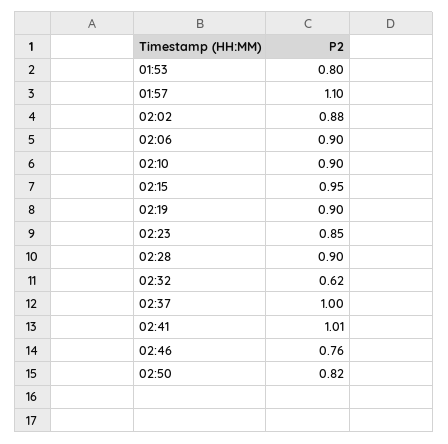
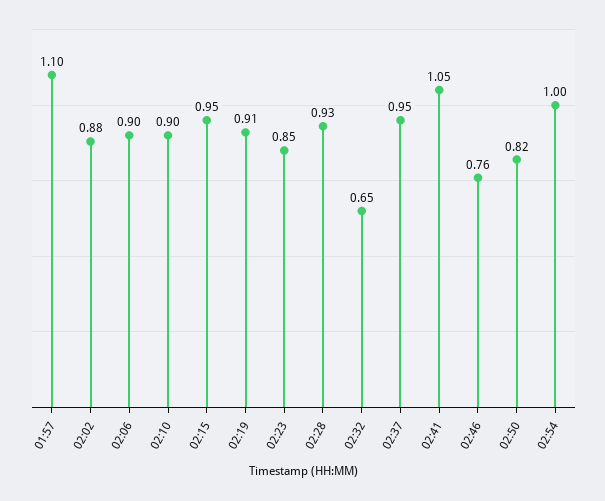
01:53: 0.8 -> none
02:19: 0.9 -> 0.91
02:28: 0.9 -> 0.93
02:32: 0.62 -> 0.65
02:37: 1 -> 0.95
02:41: 1.01 -> 1.05
02:54: none -> 1

